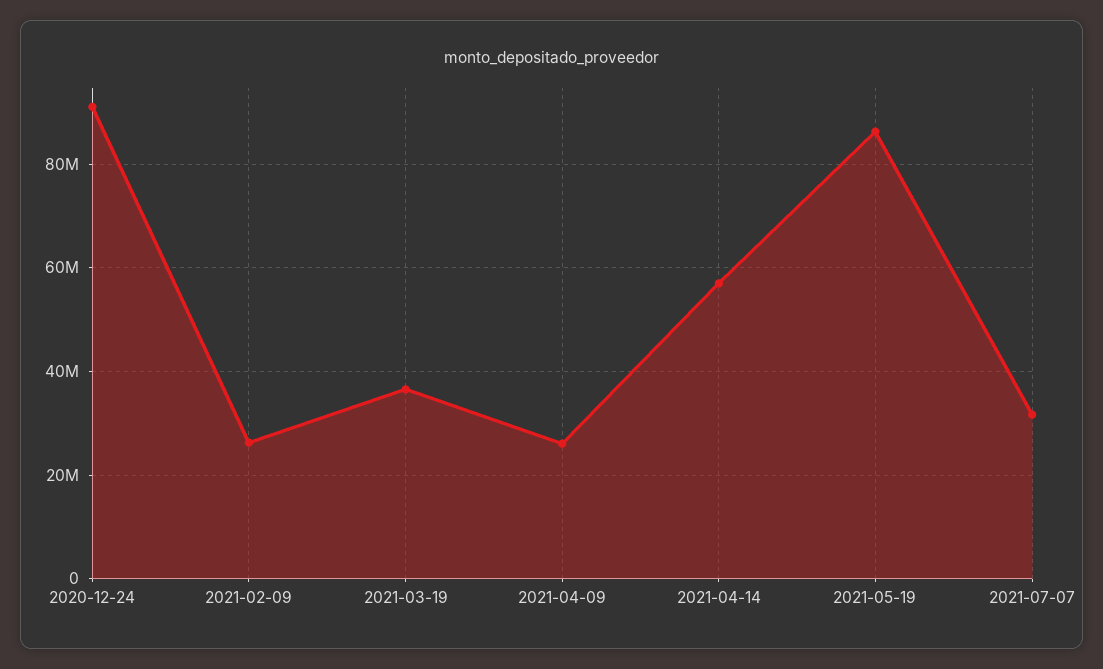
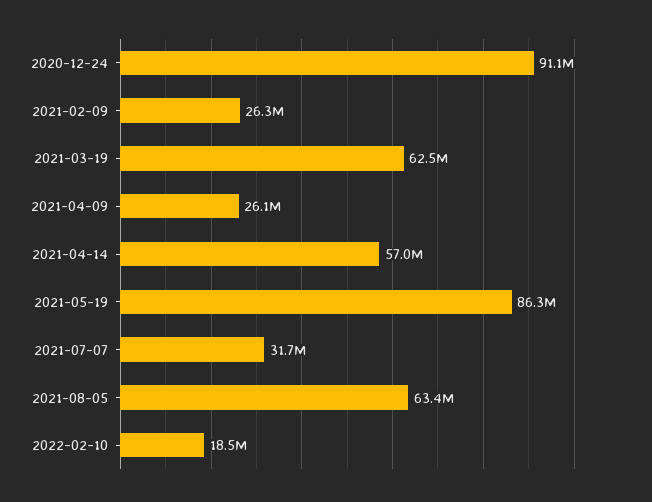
2021-03-19: 36000000 -> 62500000
2021-08-05: none -> 63400000
2022-02-10: none -> 18500000

